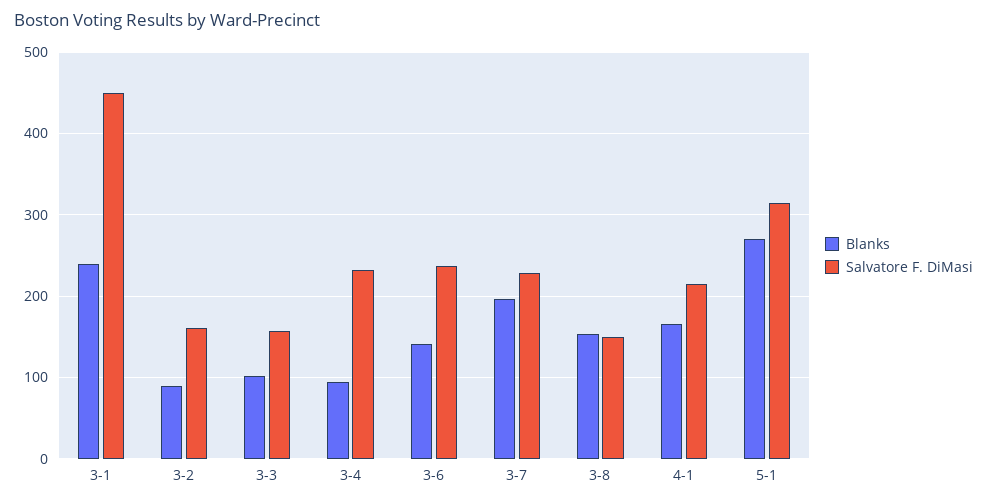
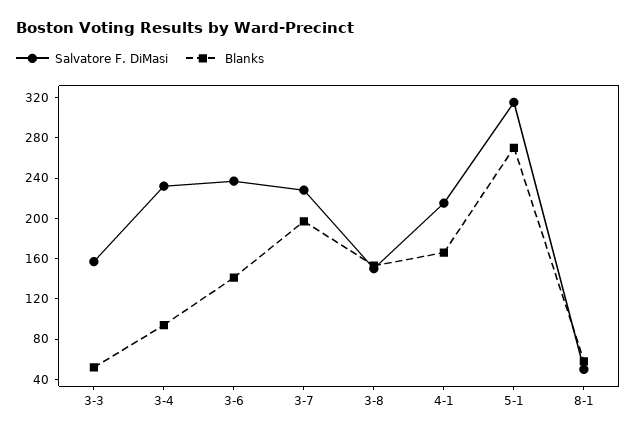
Blanks, 3-1: 240 -> none
Salvatore F. DiMasi, 3-1: 450 -> none
Blanks, 3-2: 90 -> none
Salvatore F. DiMasi, 3-2: 160 -> none
Blanks, 3-3: 100 -> 50
Salvatore F. DiMasi, 8-1: none -> 50
Blanks, 8-1: none -> 60

